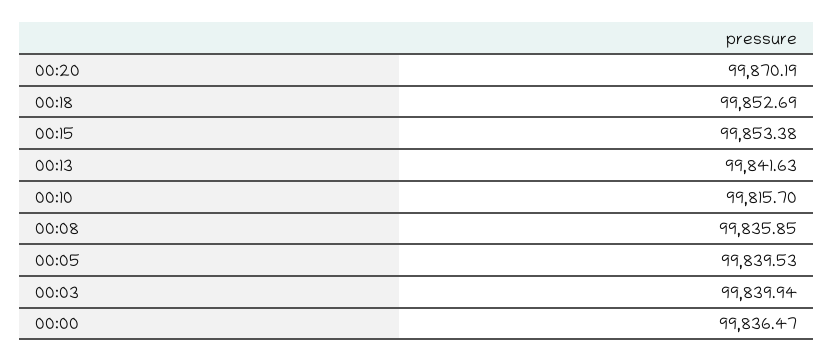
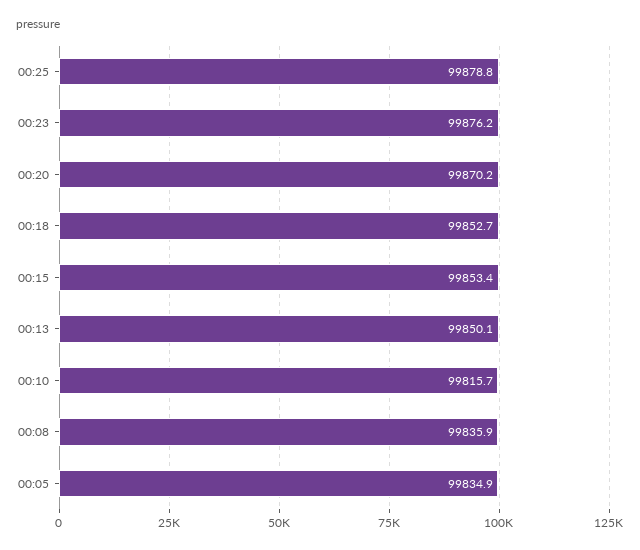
00:13: 99841.63 -> 99850.1
00:05: 99839.53 -> 99834.9
00:03: 99839.94 -> none
00:00: 99836.47 -> none
00:25: none -> 99878.8
00:23: none -> 99876.2

